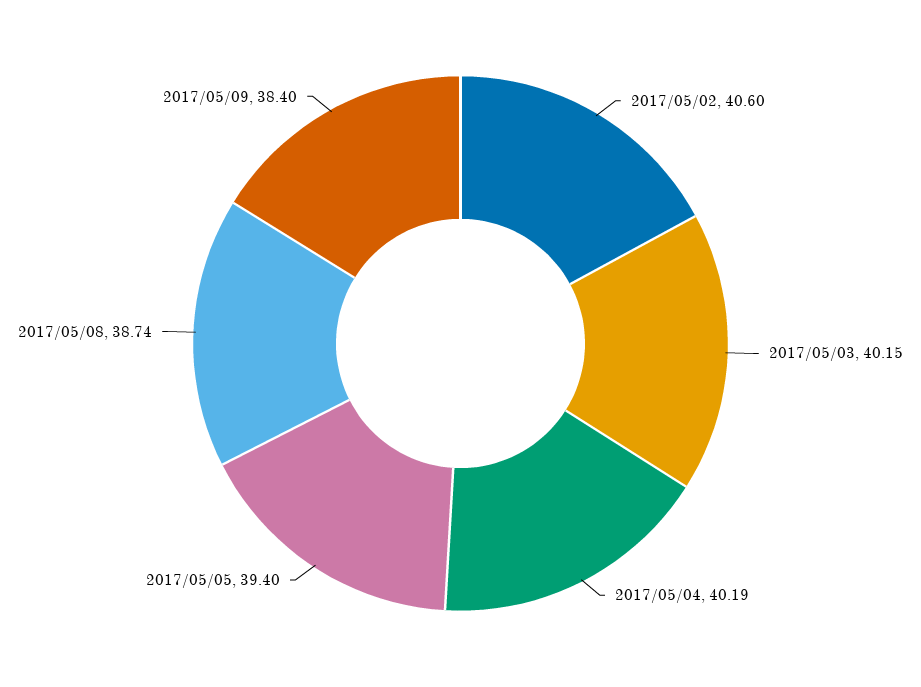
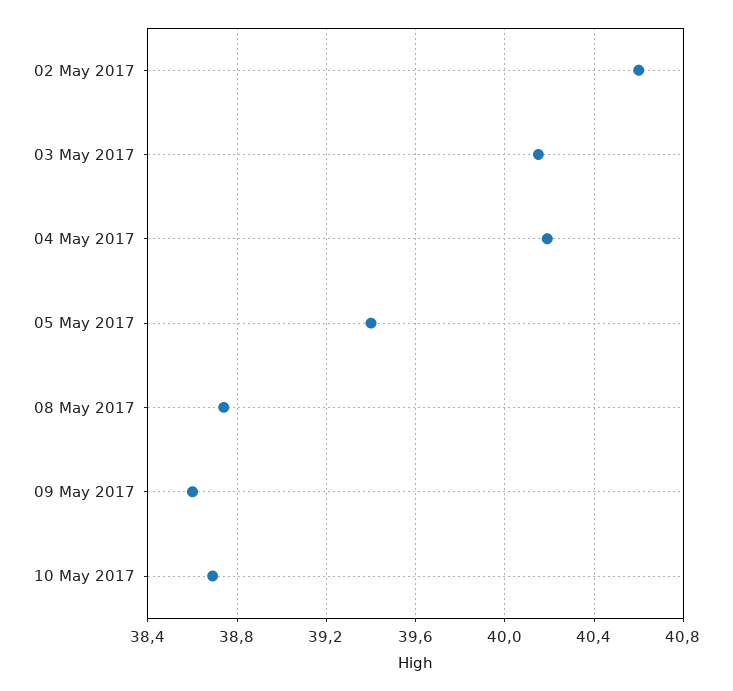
2017/05/09: 38.4 -> 38.6
10 May 2017: none -> 38.7

